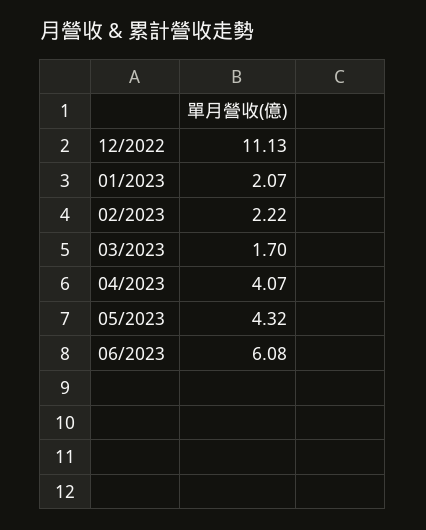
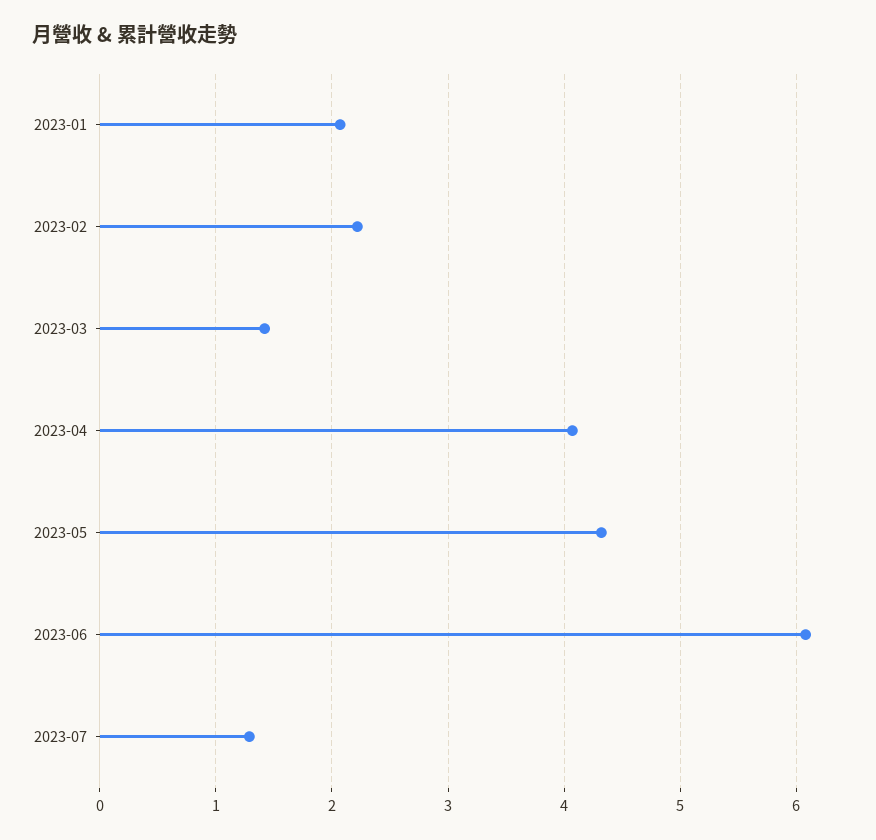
12/2022: 11.13 -> none
03/2023: 1.7 -> 1.4
2023-07: none -> 1.3

